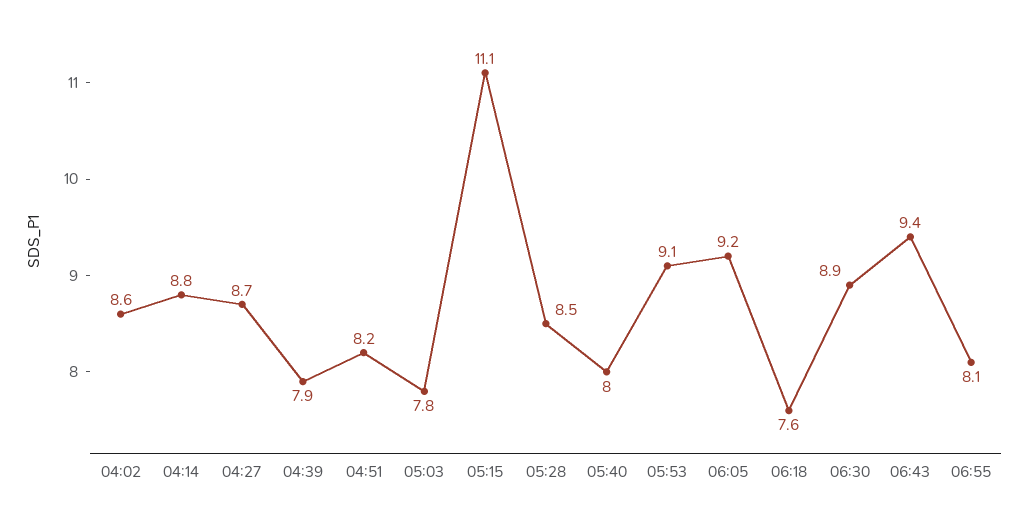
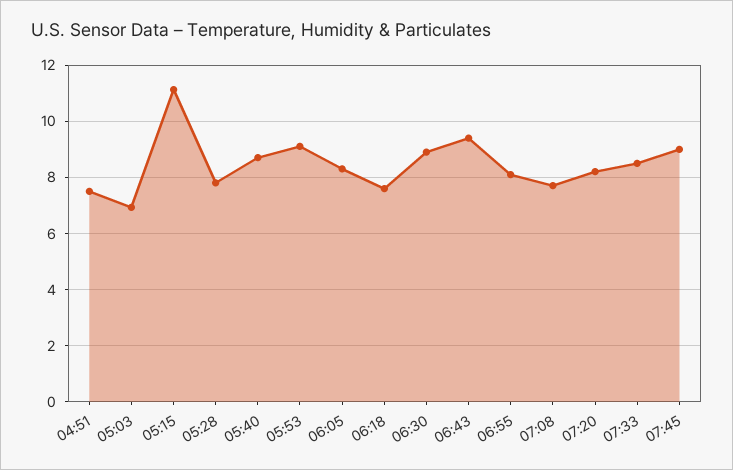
04:02: 8.6 -> none
04:14: 8.8 -> none
04:27: 8.7 -> none
04:39: 7.9 -> none
04:51: 8.2 -> 7.5
05:03: 7.8 -> 7
05:28: 8.5 -> 7.75
05:40: 8 -> 8.75
06:05: 9.2 -> 8.25
07:08: none -> 7.75
07:20: none -> 8.25
07:33: none -> 8.5
07:45: none -> 9

